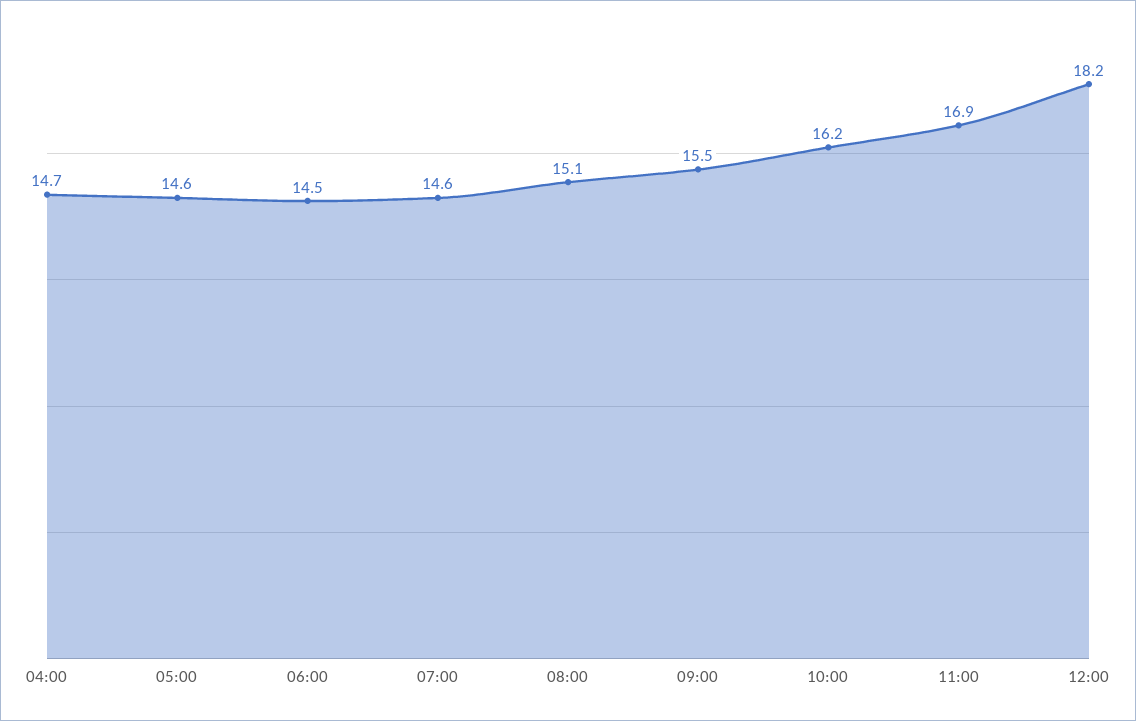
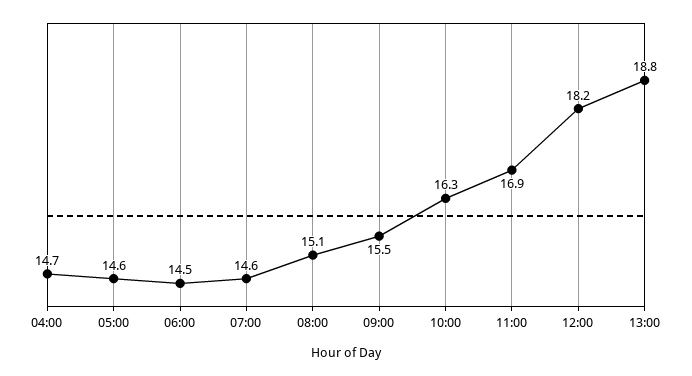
10:00: 16.2 -> 16.3
13:00: none -> 18.8

